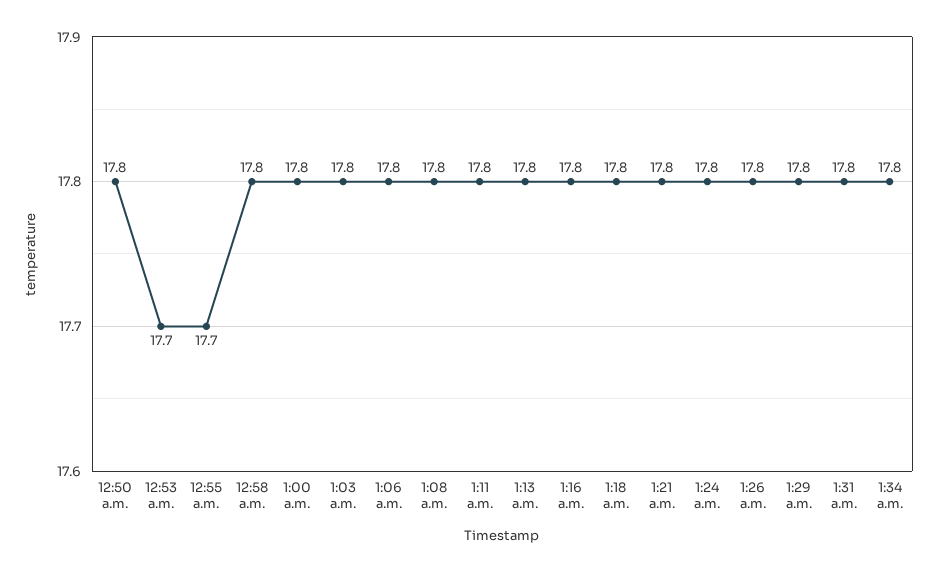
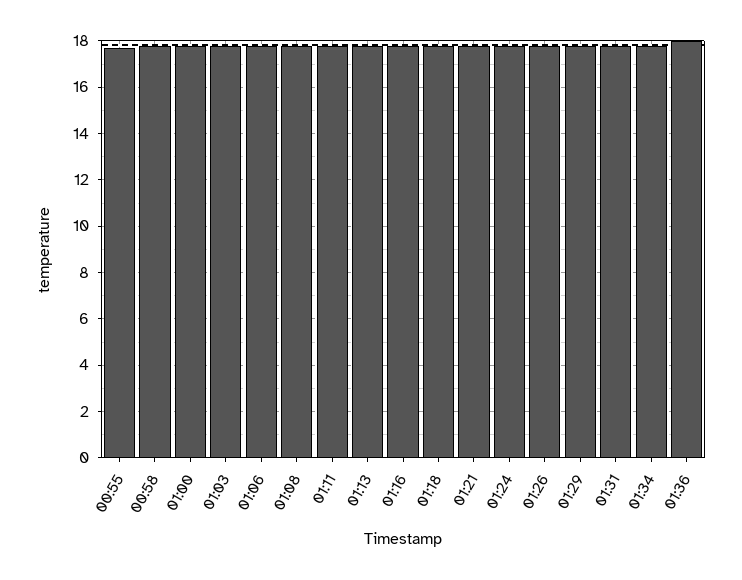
12:50 a.m.: 17.8 -> none
12:53 a.m.: 17.7 -> none
01:36: none -> 18

